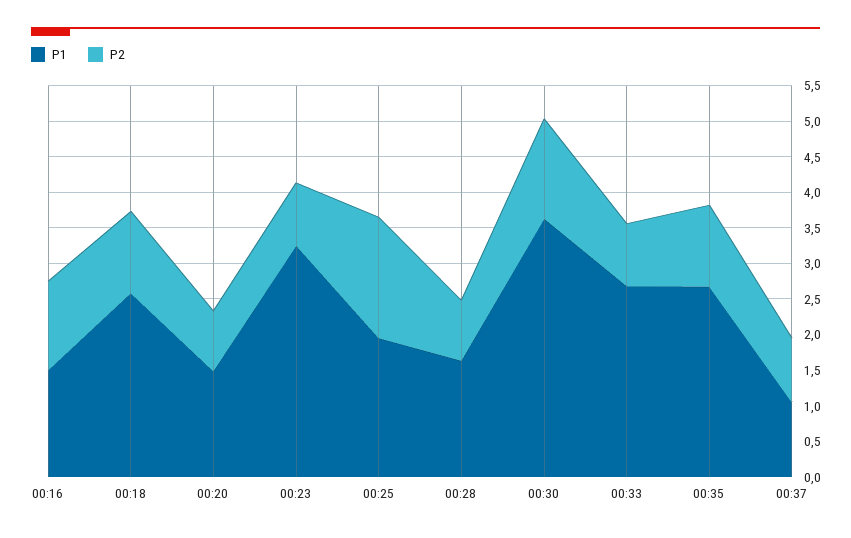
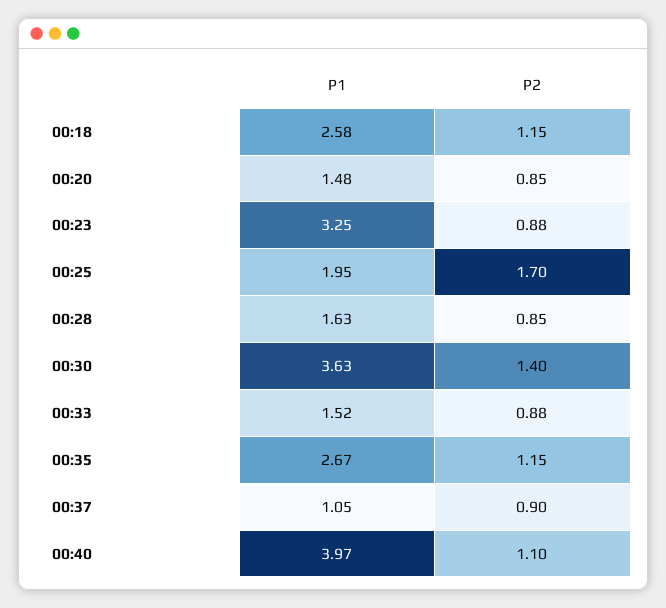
P1, 00:16: 1.5 -> none
P2, 00:16: 1.25 -> none
P1, 00:33: 2.75 -> 1.52
P1, 00:40: none -> 3.97
P2, 00:40: none -> 1.1

